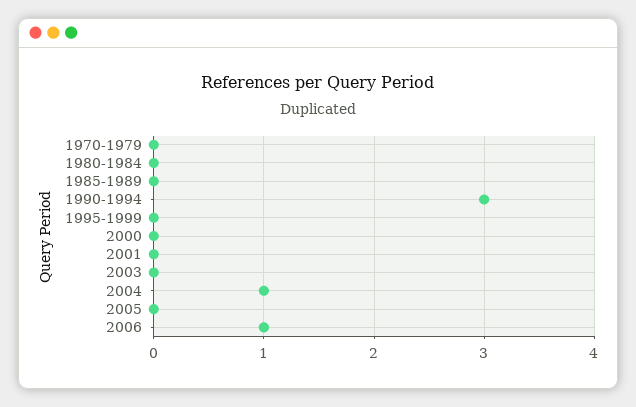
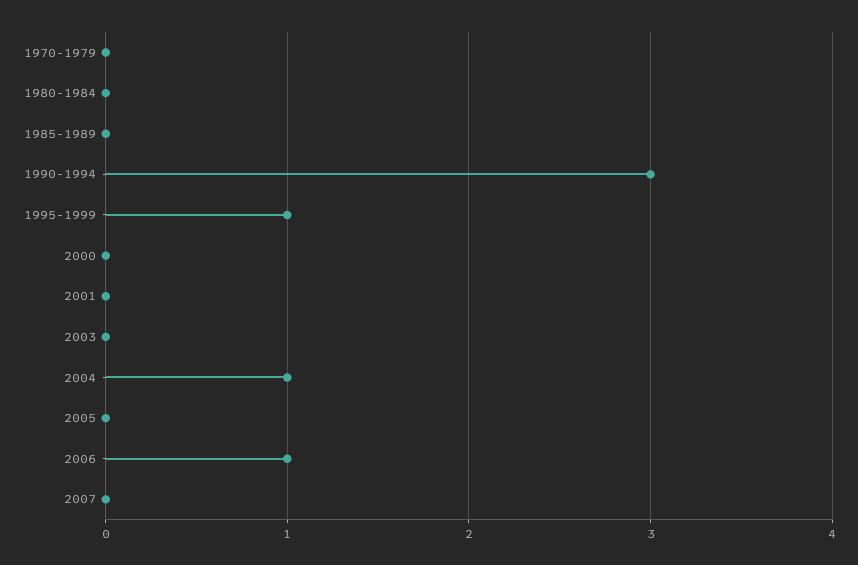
1995-1999: 0 -> 1
2007: none -> 0

